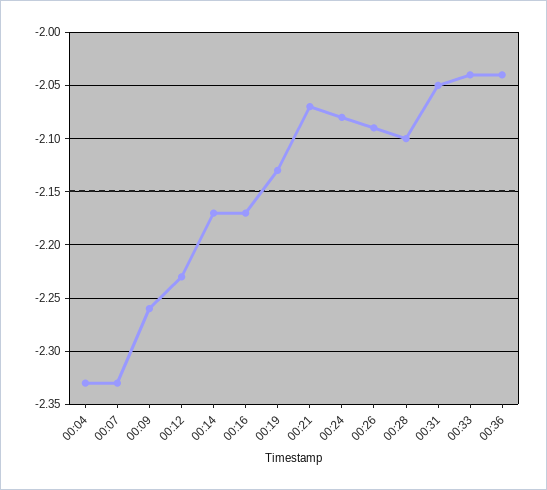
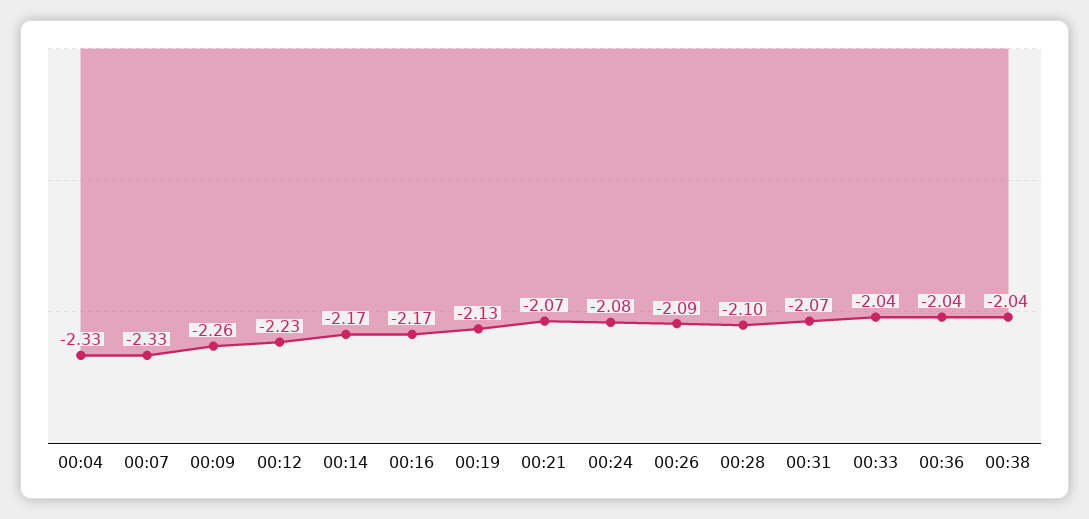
00:31: -2.05 -> -2.07
00:38: none -> -2.04

